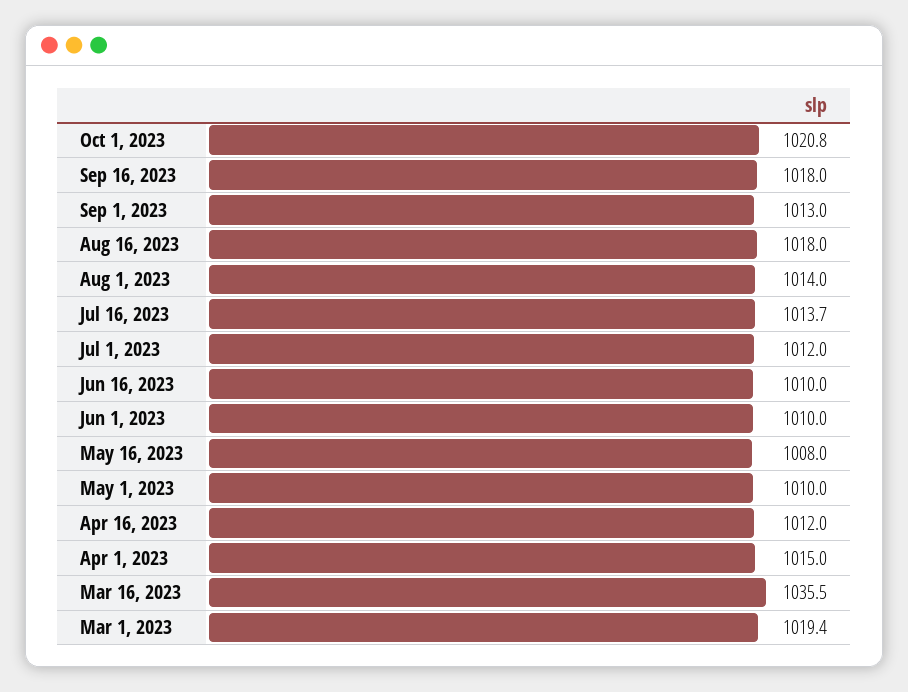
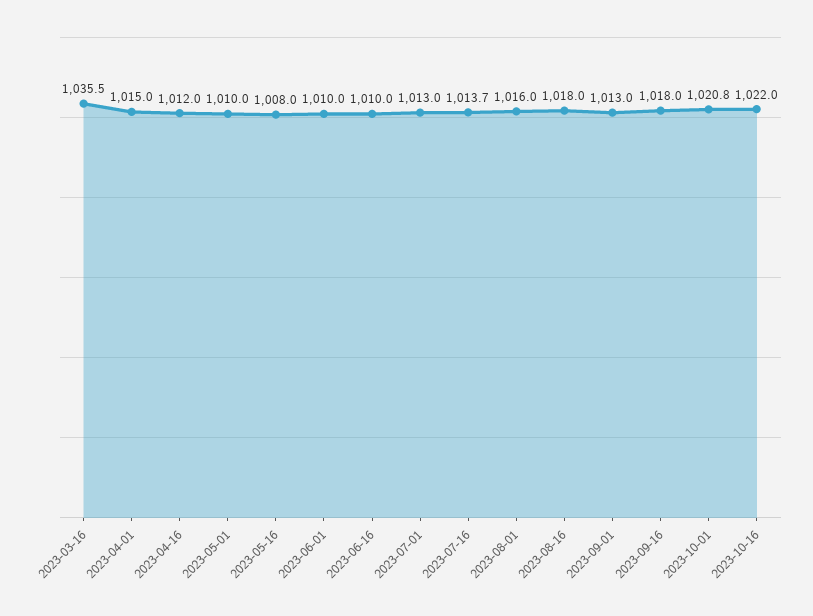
Aug 1, 2023: 1014 -> 1016
Jul 1, 2023: 1012 -> 1013
Mar 1, 2023: 1019.4 -> none
2023-10-16: none -> 1022

